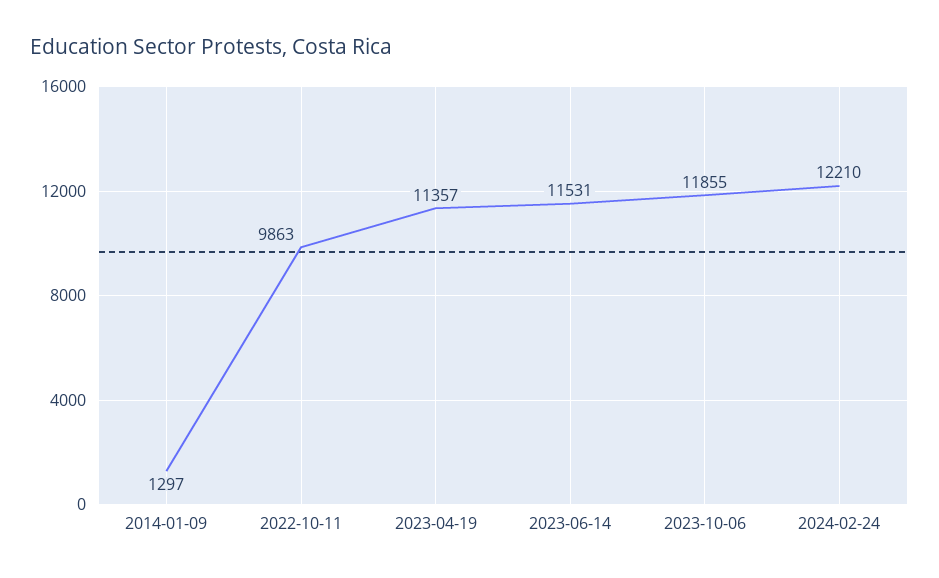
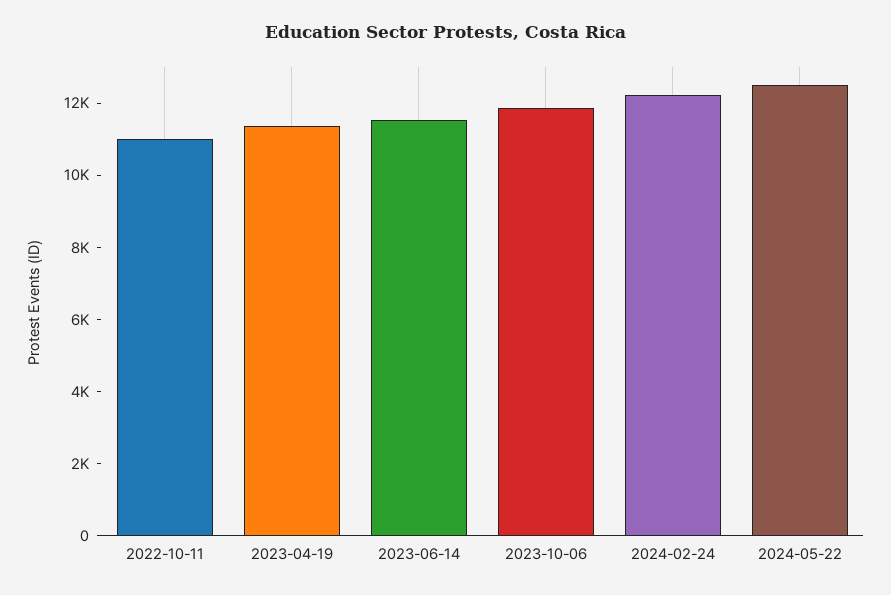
2014-01-09: 1297 -> none
2022-10-11: 9863 -> 11000
2024-05-22: none -> 12500

